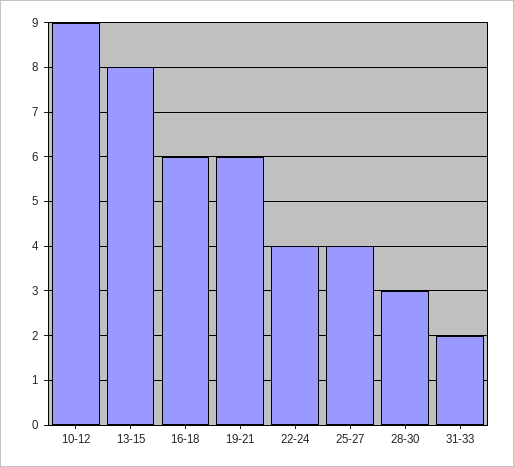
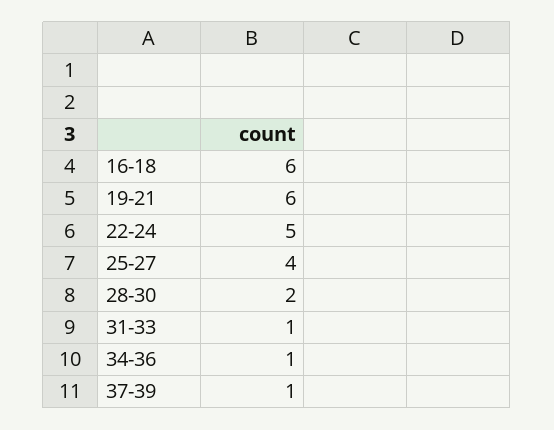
10-12: 9 -> none
13-15: 8 -> none
22-24: 4 -> 5
28-30: 3 -> 2
31-33: 2 -> 1
34-36: none -> 1
37-39: none -> 1

